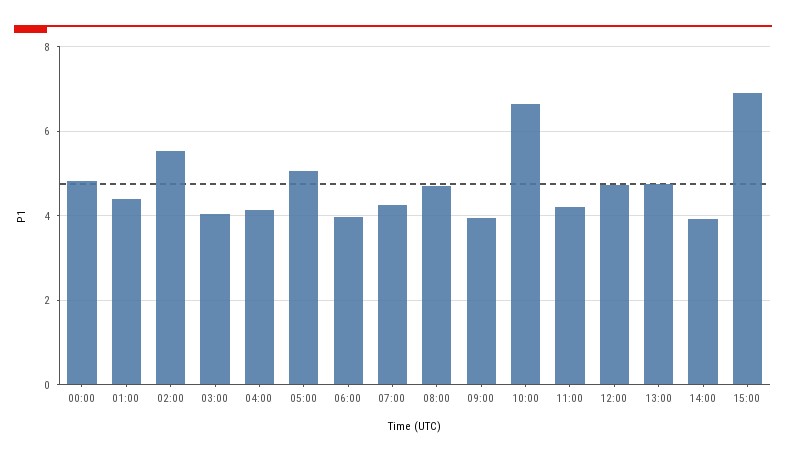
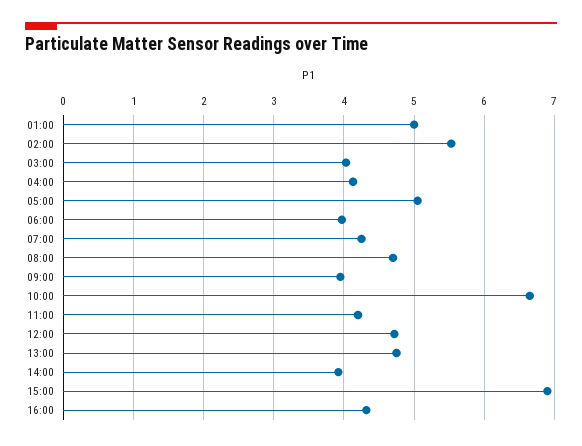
00:00: 4.8 -> none
01:00: 4.4 -> 5
16:00: none -> 4.3

